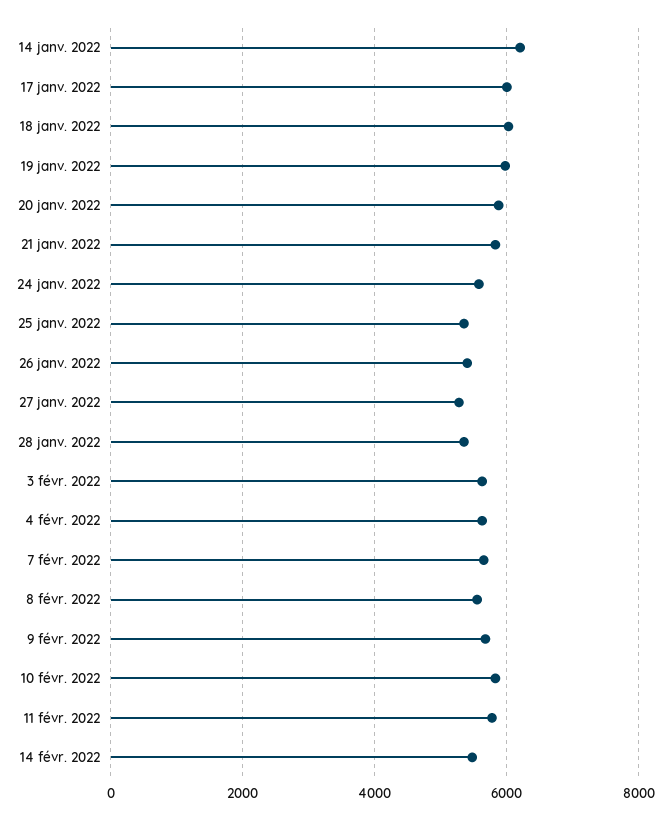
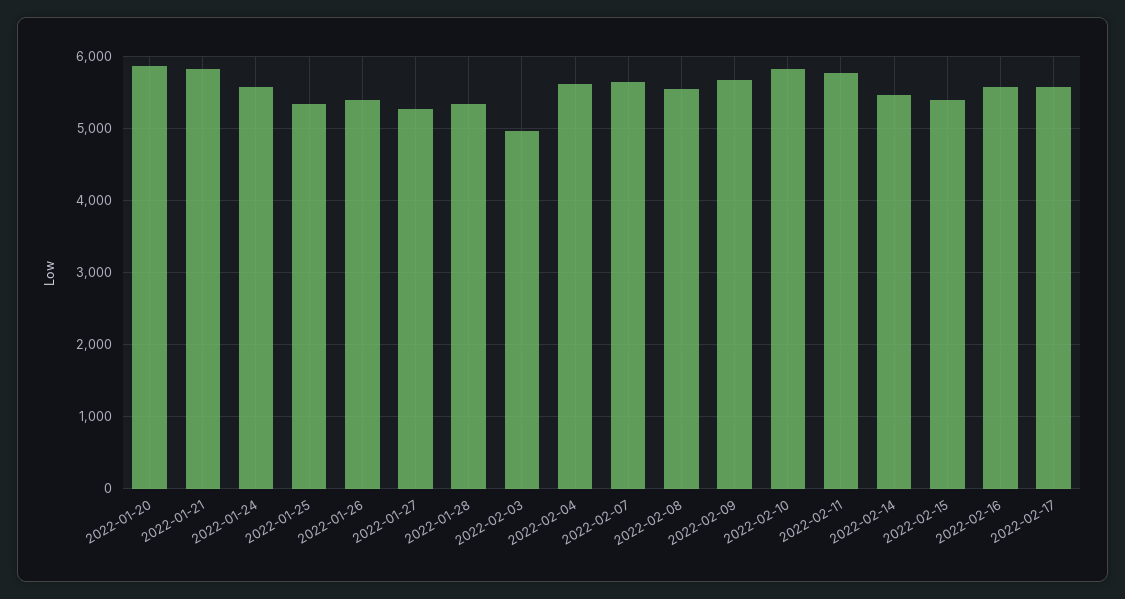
14 janv. 2022: 6200 -> none
17 janv. 2022: 6000 -> none
18 janv. 2022: 6000 -> none
19 janv. 2022: 6000 -> none
3 févr. 2022: 5600 -> 5000
2022-02-15: none -> 5400
2022-02-16: none -> 5600
2022-02-17: none -> 5600

